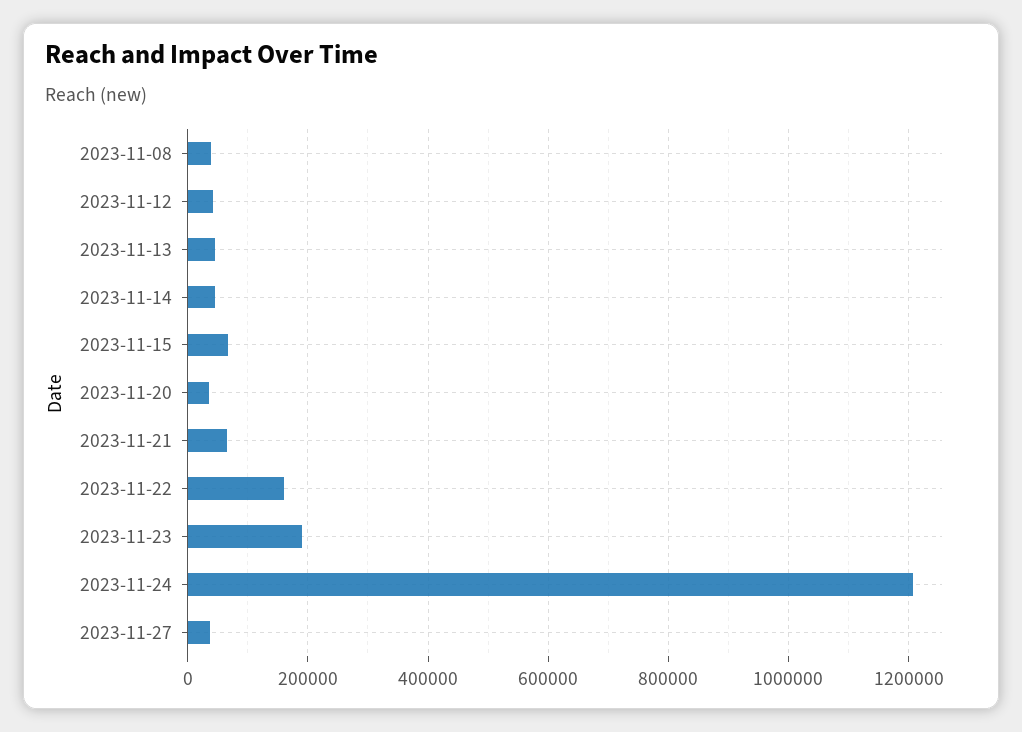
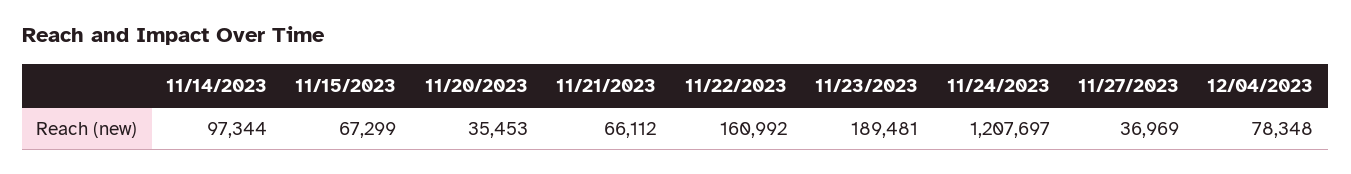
2023-11-08: 40000 -> none
2023-11-12: 40000 -> none
2023-11-13: 40000 -> none
2023-11-14: 40000 -> 97344
12/04/2023: none -> 78348

